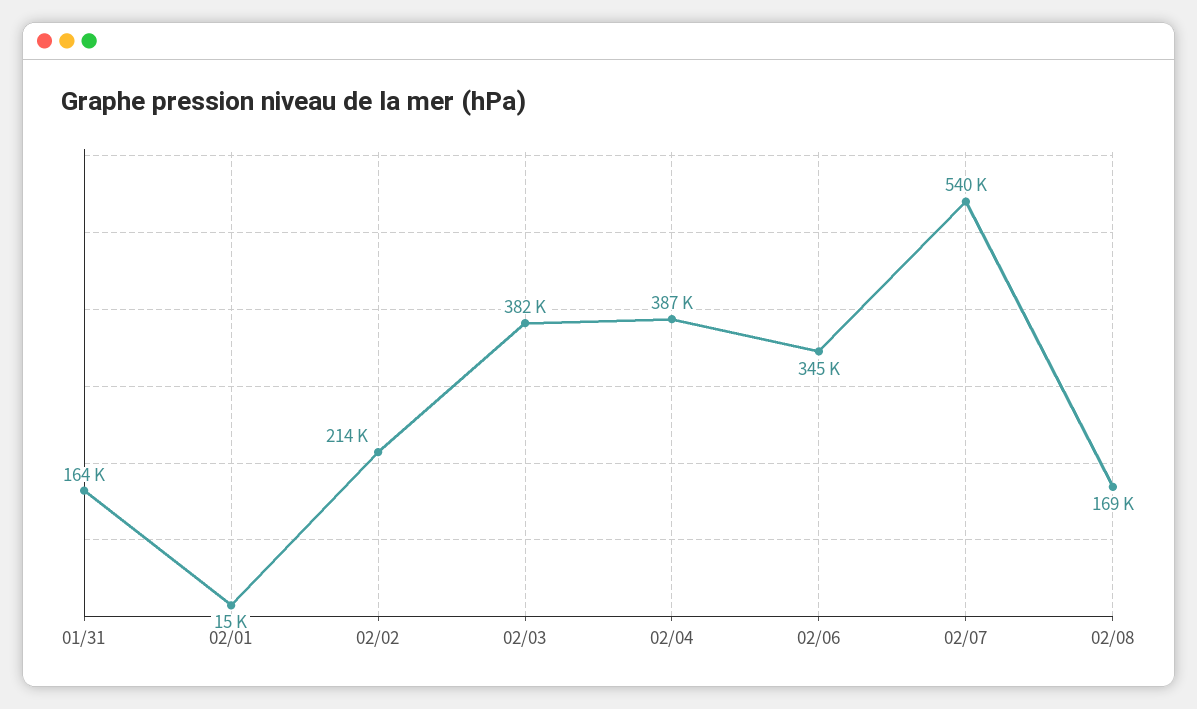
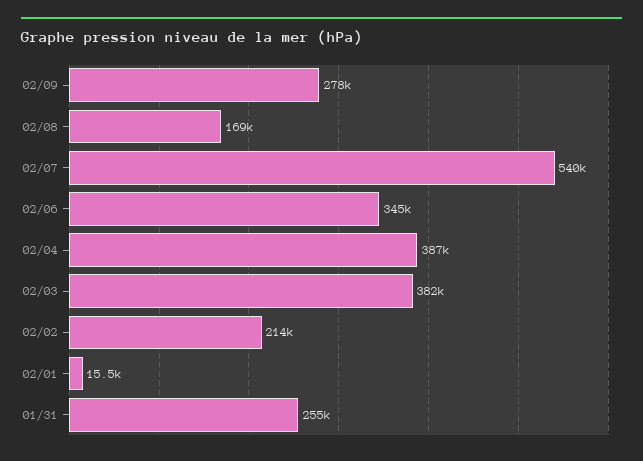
01/31: 164000 -> 255000
02/09: none -> 278000

